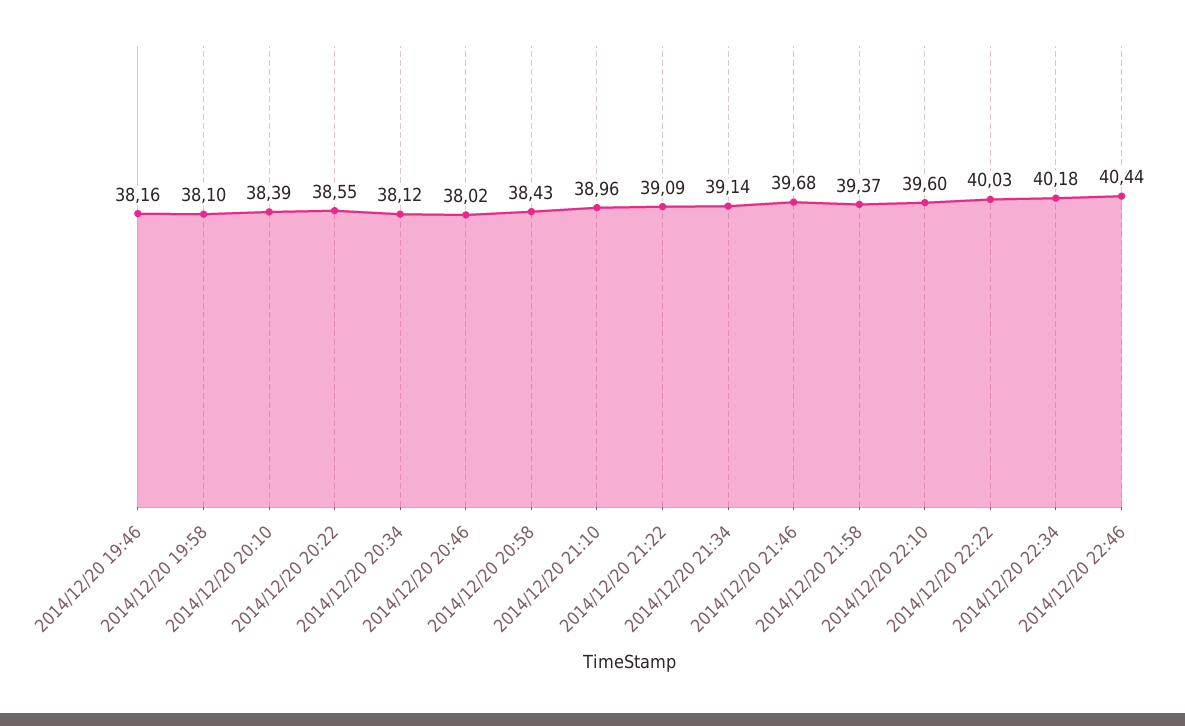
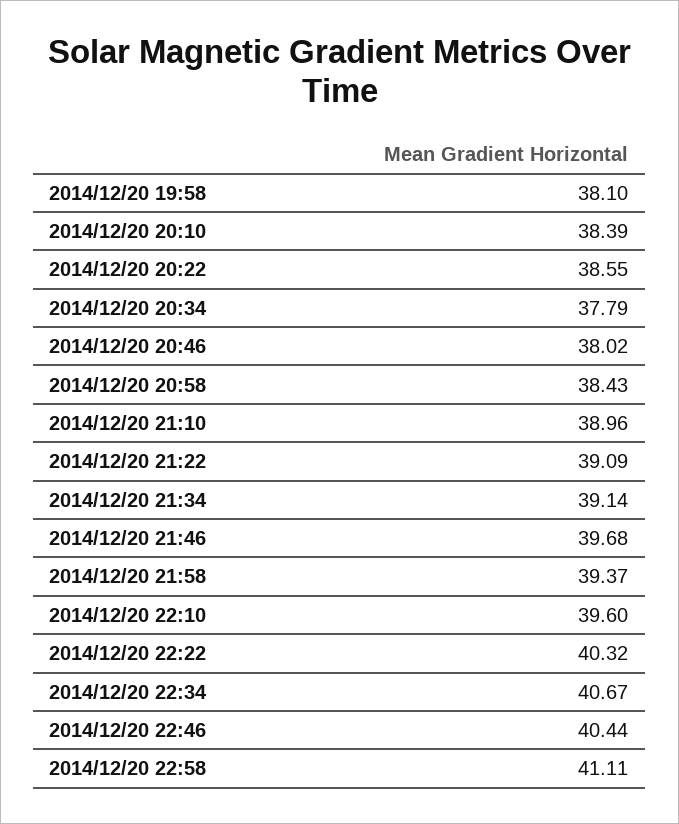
2014/12/20 19:46: 38.16 -> none
2014/12/20 20:34: 38.12 -> 37.79
2014/12/20 22:22: 40.03 -> 40.32
2014/12/20 22:34: 40.18 -> 40.67
2014/12/20 22:58: none -> 41.11

